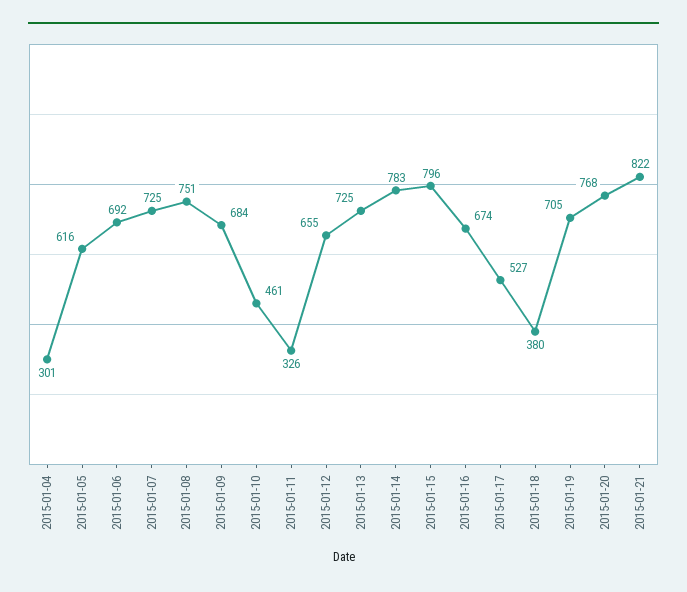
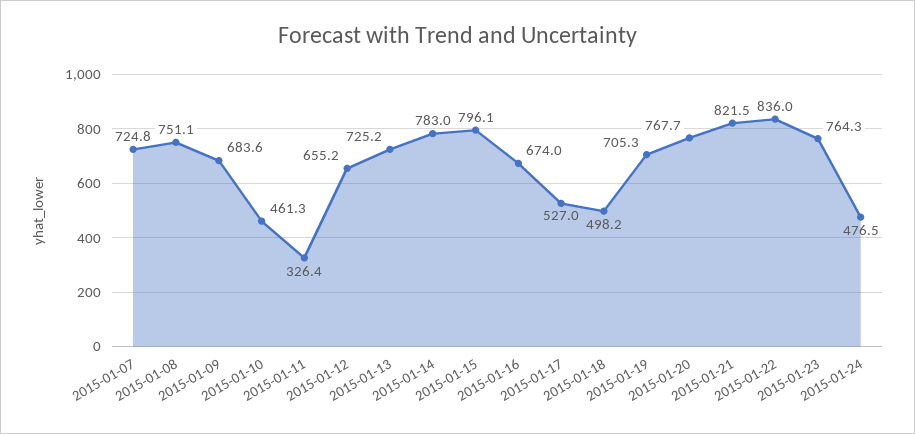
2015-01-04: 301 -> none
2015-01-05: 616 -> none
2015-01-06: 692 -> none
2015-01-18: 380 -> 498.2
2015-01-22: none -> 836
2015-01-23: none -> 764.3
2015-01-24: none -> 476.5

